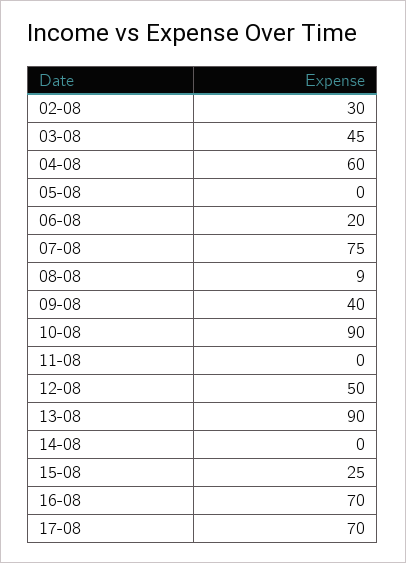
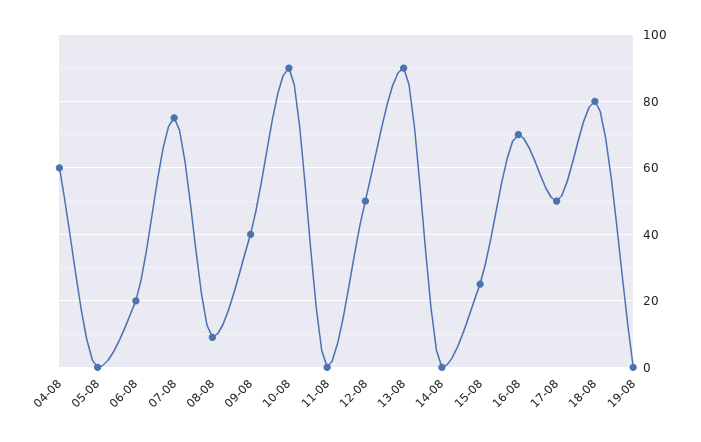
02-08: 30 -> none
03-08: 45 -> none
17-08: 70 -> 50
18-08: none -> 80
19-08: none -> 0

